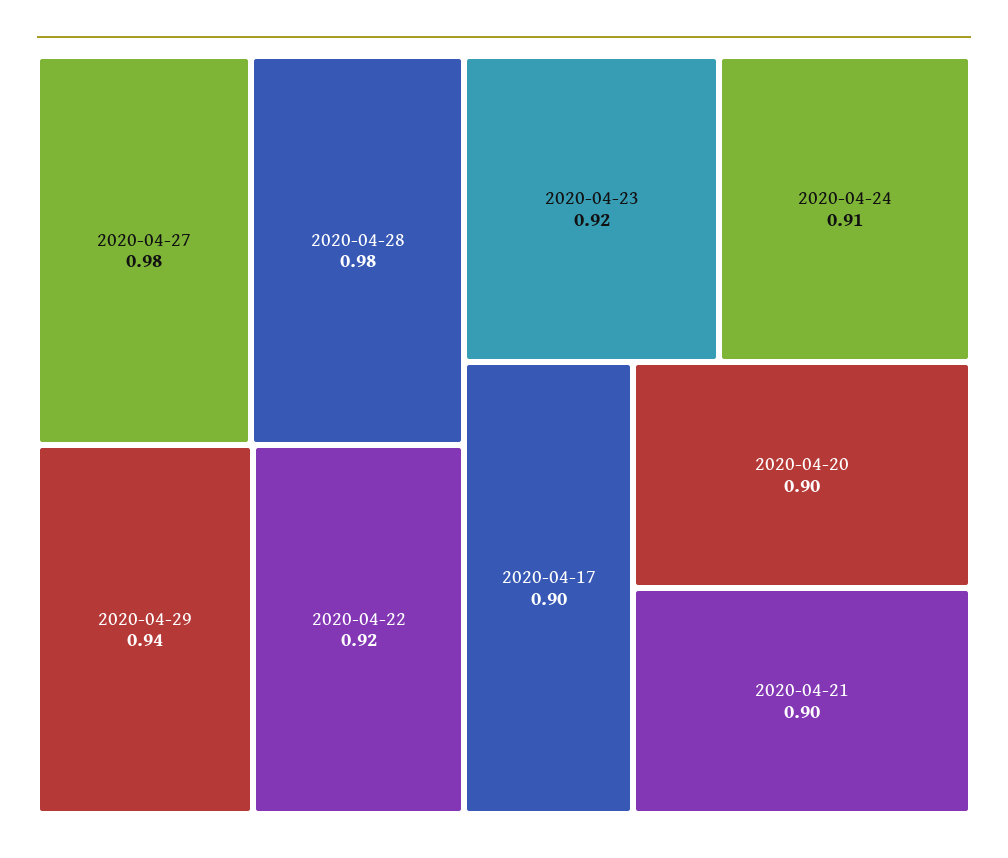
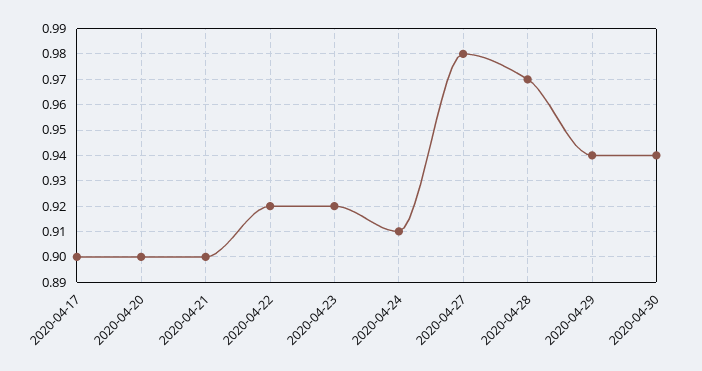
2020-04-28: 0.98 -> 0.97
2020-04-30: none -> 0.94

